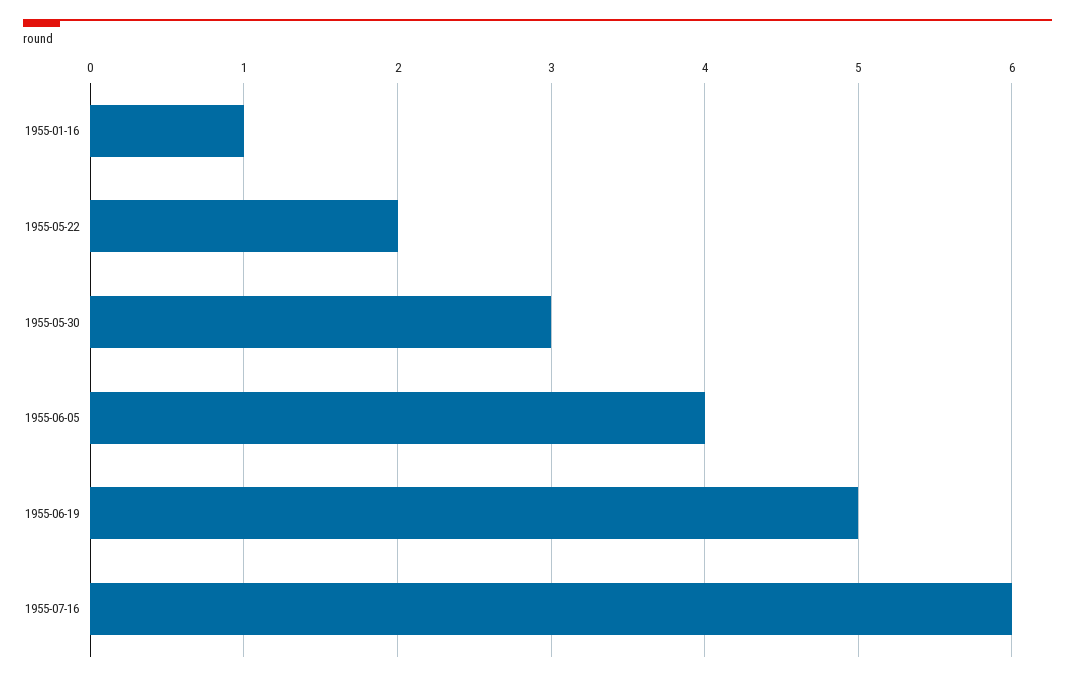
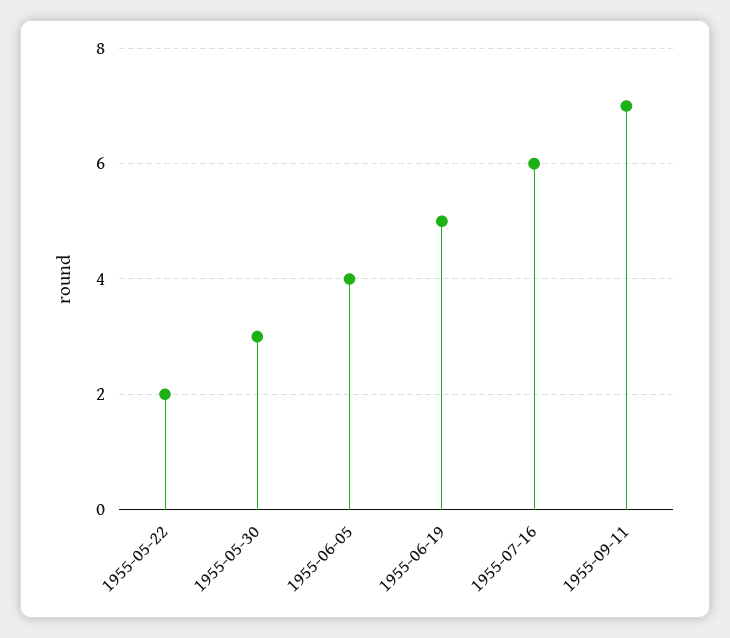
1955-01-16: 1 -> none
1955-09-11: none -> 7

